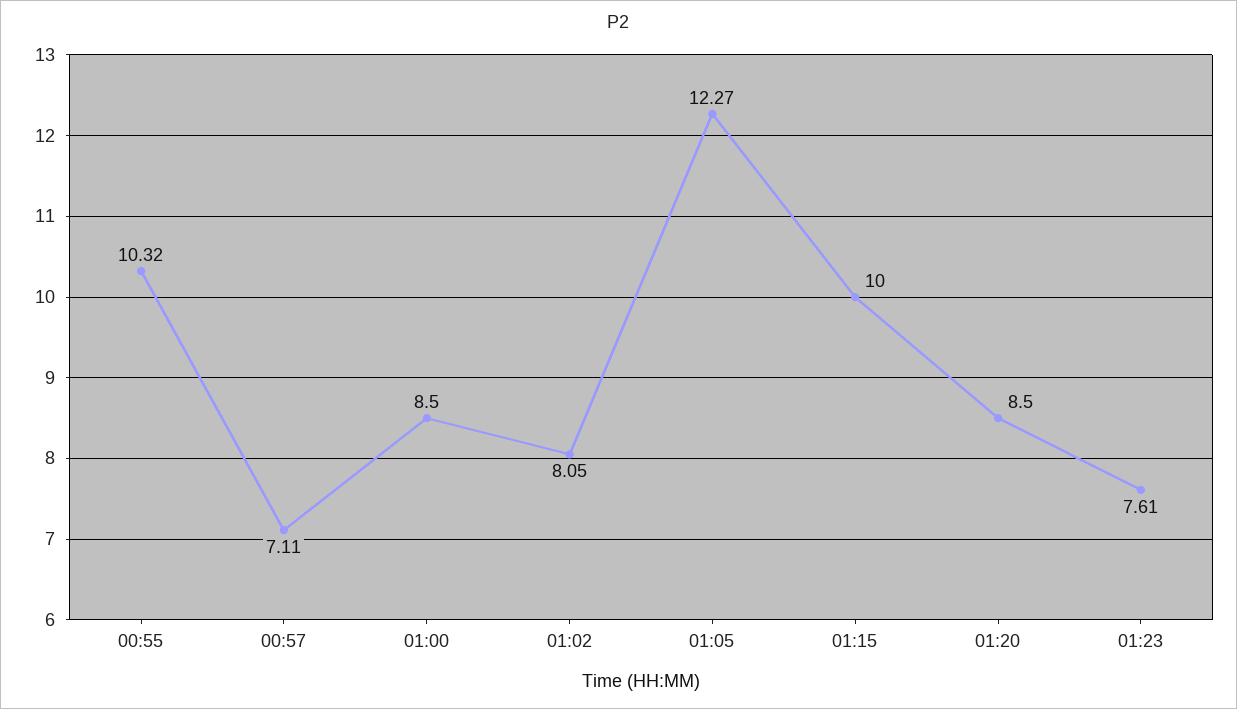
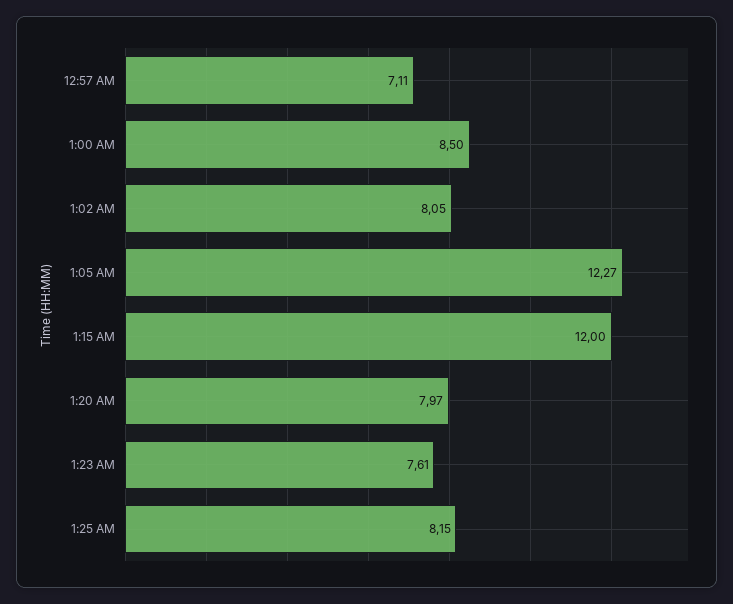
00:55: 10.32 -> none
01:15: 10 -> 12
01:20: 8.5 -> 7.97
1:25 AM: none -> 8.15

